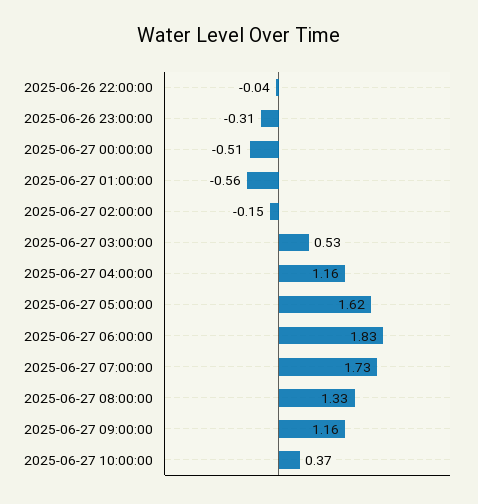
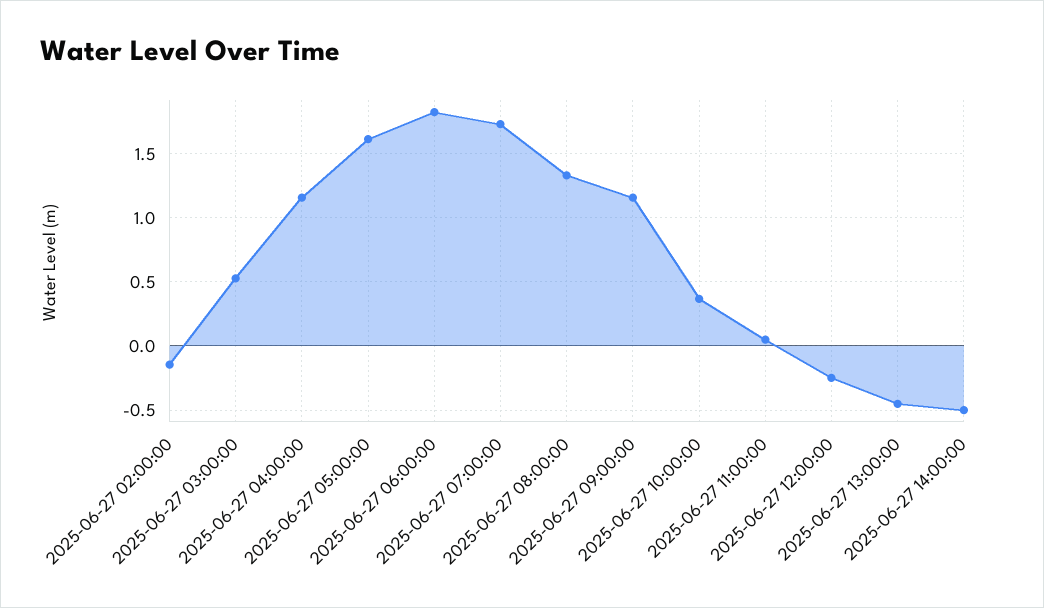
2025-06-26 22:00:00: -0.04 -> none
2025-06-26 23:00:00: -0.31 -> none
2025-06-27 00:00:00: -0.51 -> none
2025-06-27 01:00:00: -0.56 -> none
2025-06-27 11:00:00: none -> 0.05
2025-06-27 12:00:00: none -> -0.25
2025-06-27 13:00:00: none -> -0.45
2025-06-27 14:00:00: none -> -0.5

